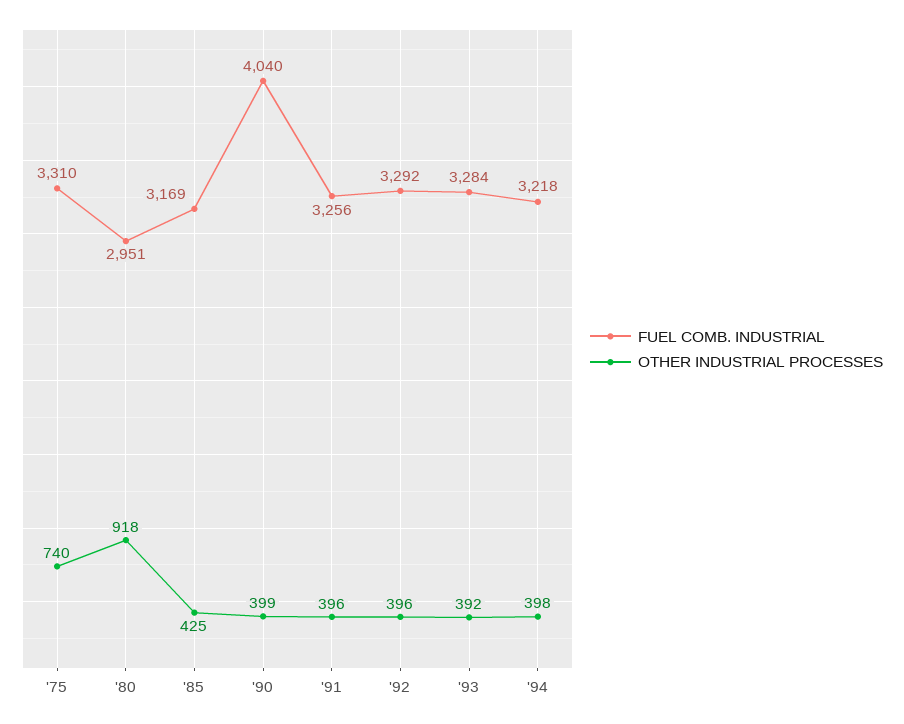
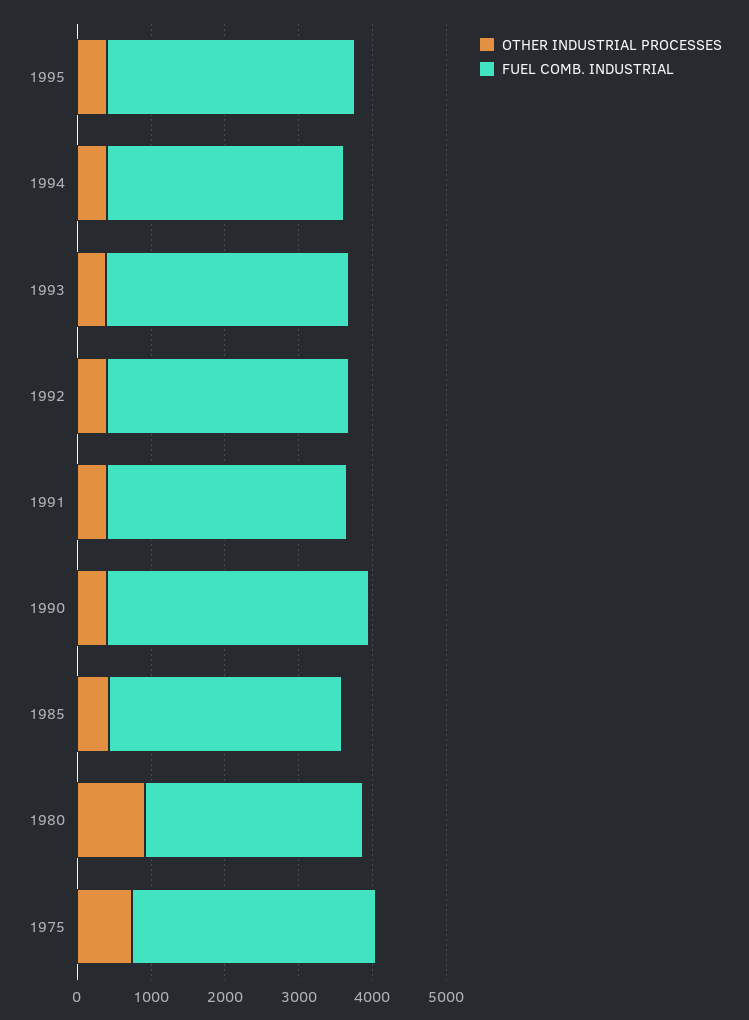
FUEL COMB. INDUSTRIAL, '90: 4040 -> 3600
OTHER INDUSTRIAL PROCESSES, 1995: none -> 400
FUEL COMB. INDUSTRIAL, 1995: none -> 3400

